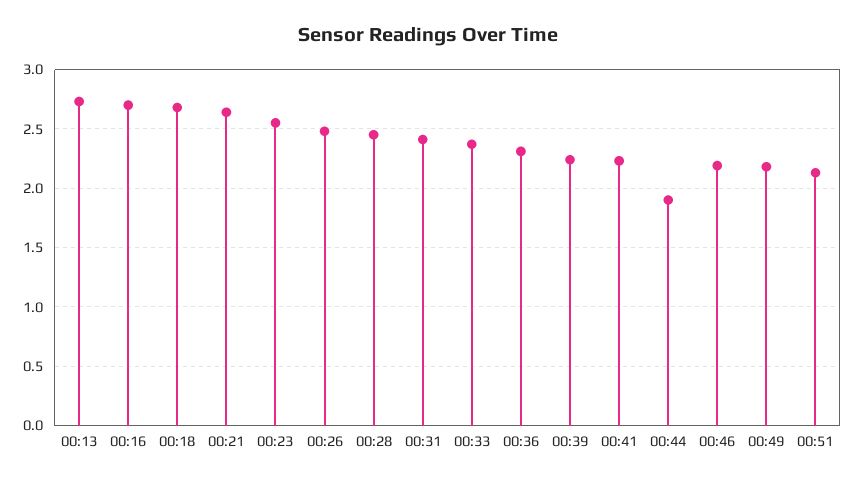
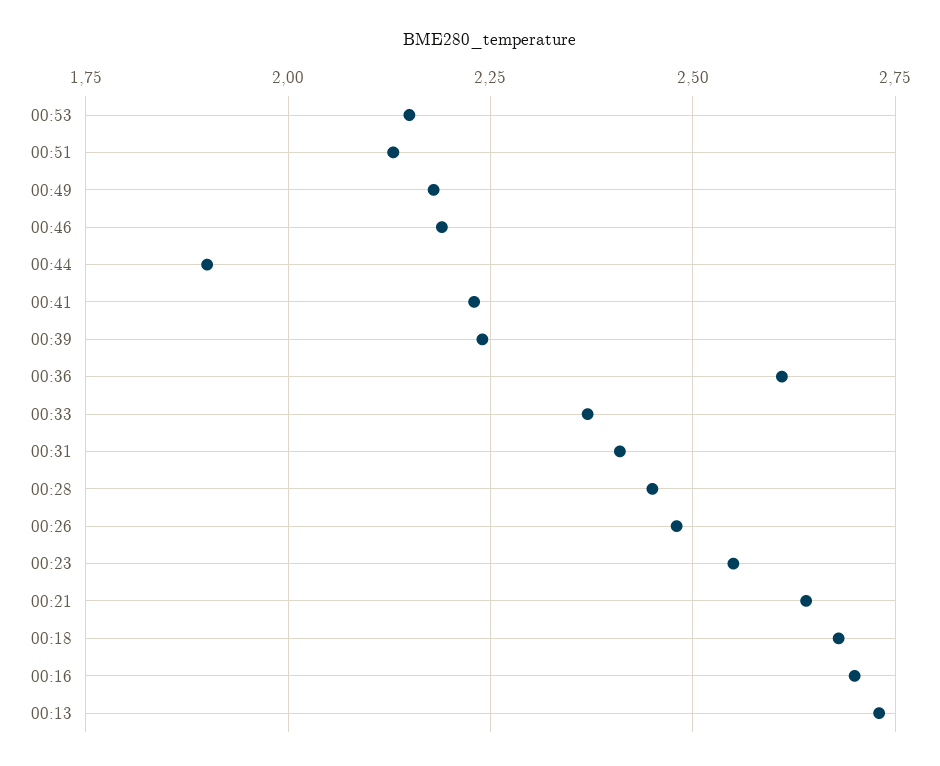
00:36: 2.3 -> 2.6
00:53: none -> 2.15

